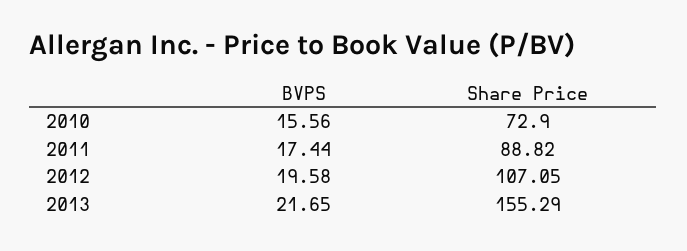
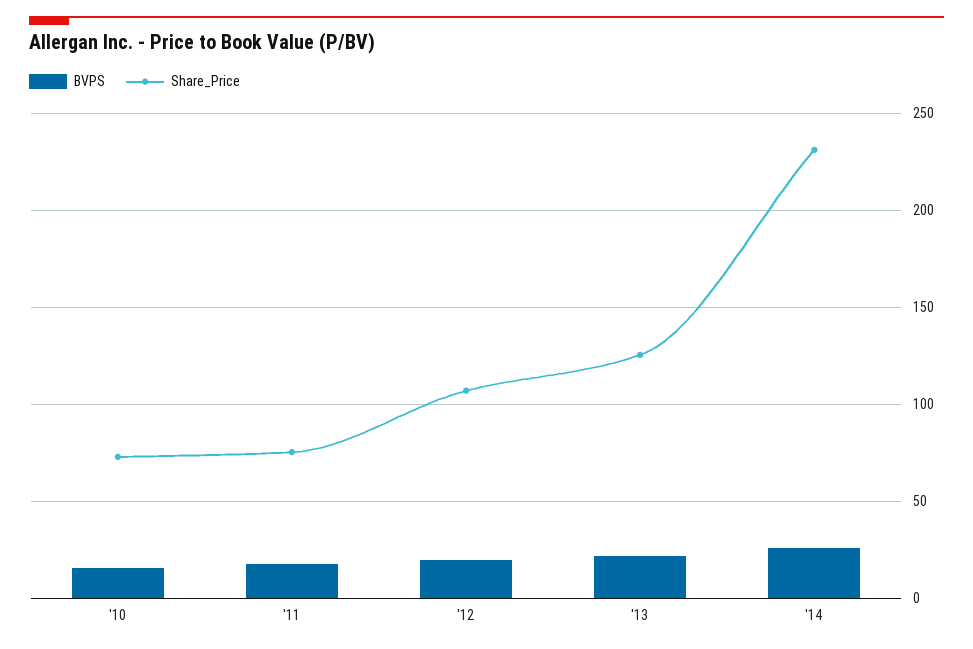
Share Price, 2011: 88.82 -> 75
Share Price, 2013: 155.29 -> 125
BVPS, '14: none -> 25
Share Price, '14: none -> 230

